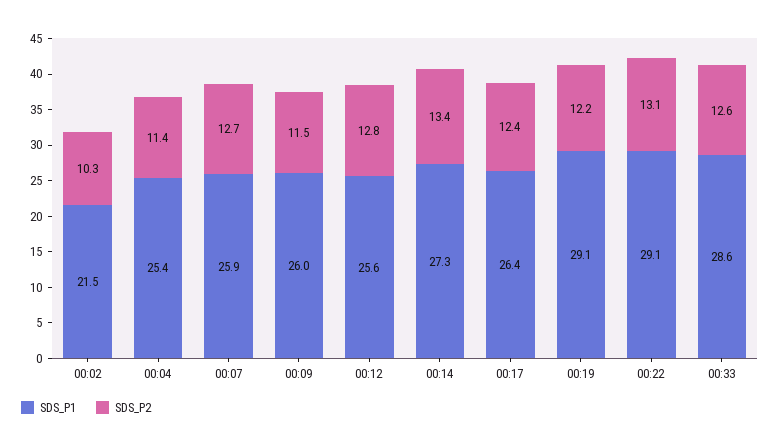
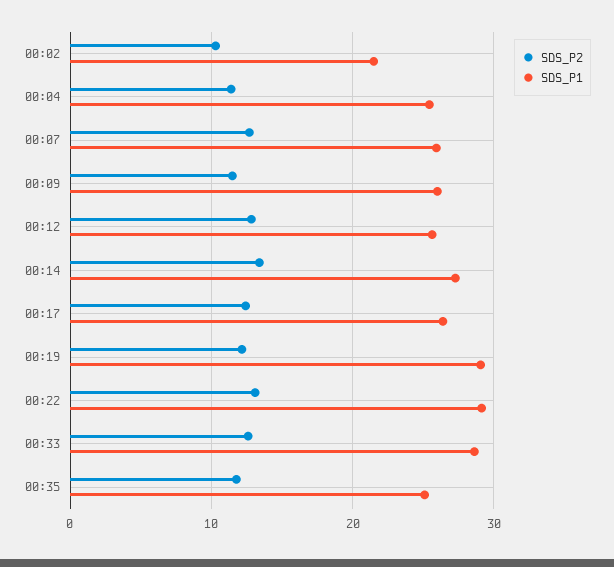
SDS_P2, 00:35: none -> 12
SDS_P1, 00:35: none -> 25

